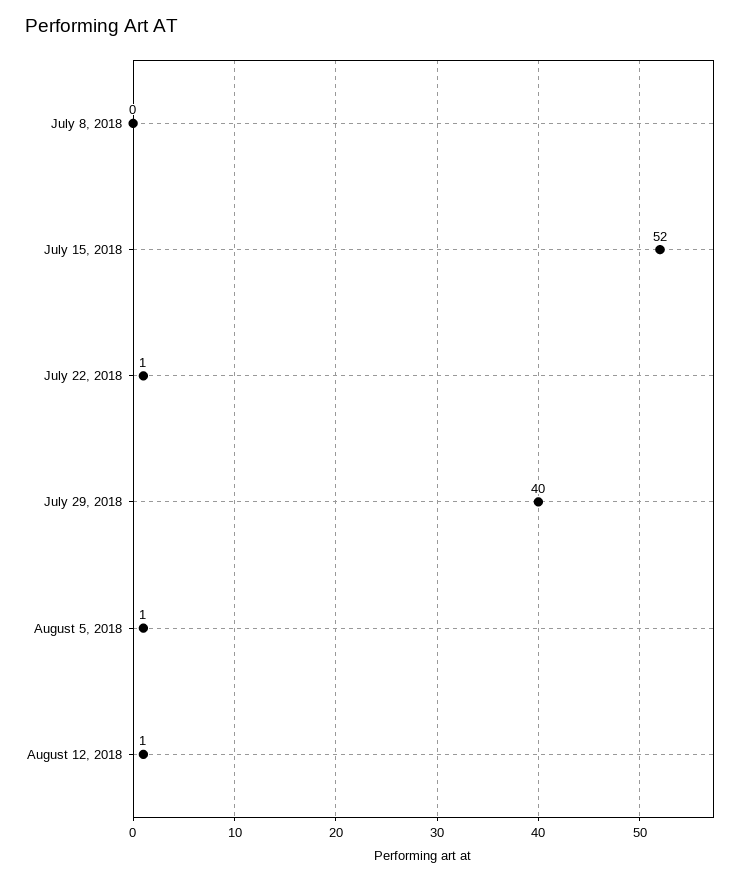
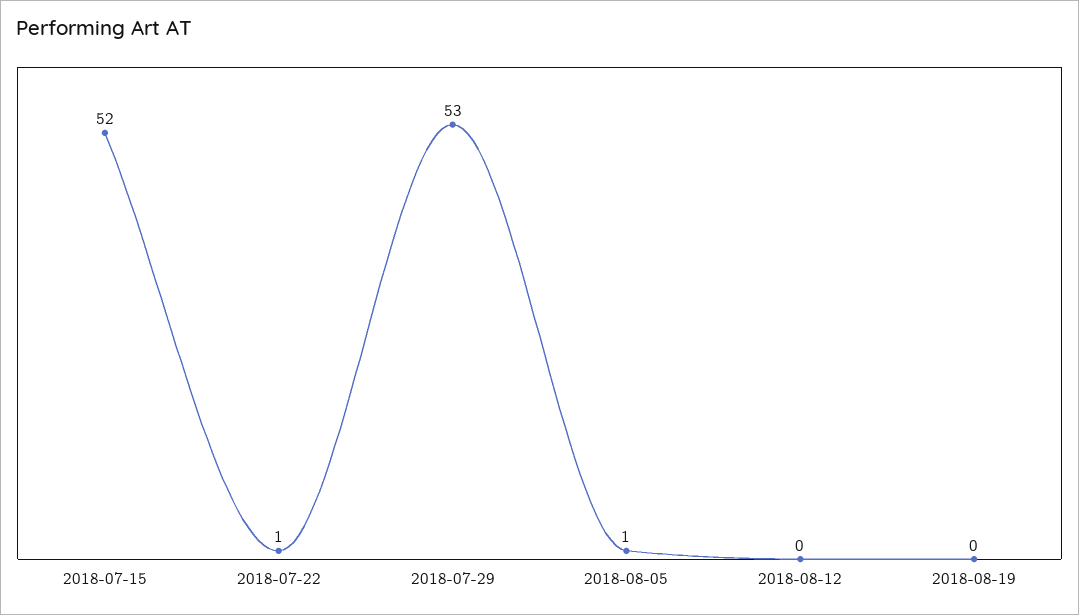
July 8, 2018: 0 -> none
July 29, 2018: 40 -> 53
August 12, 2018: 1 -> 0
2018-08-19: none -> 0

